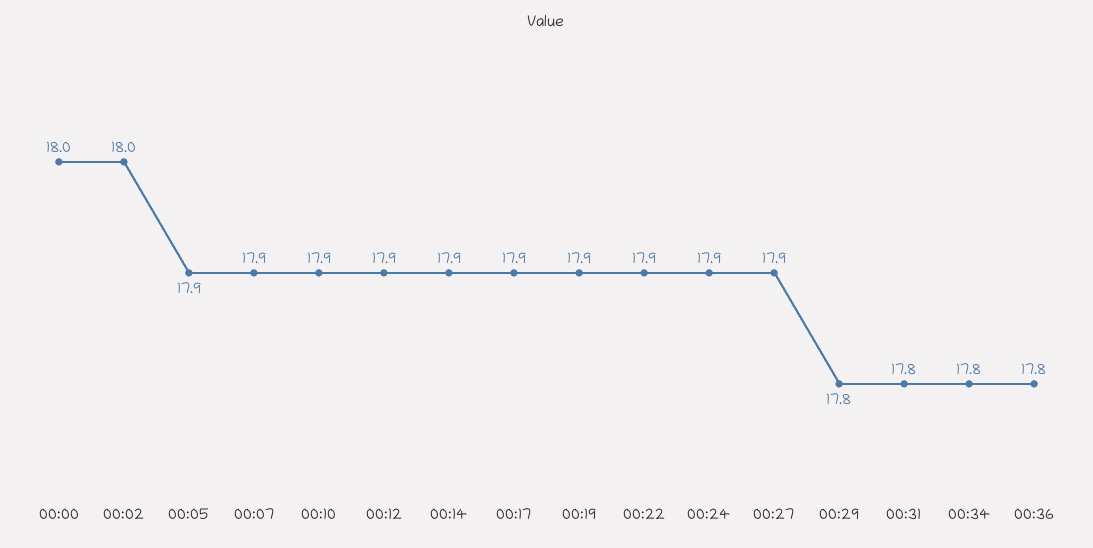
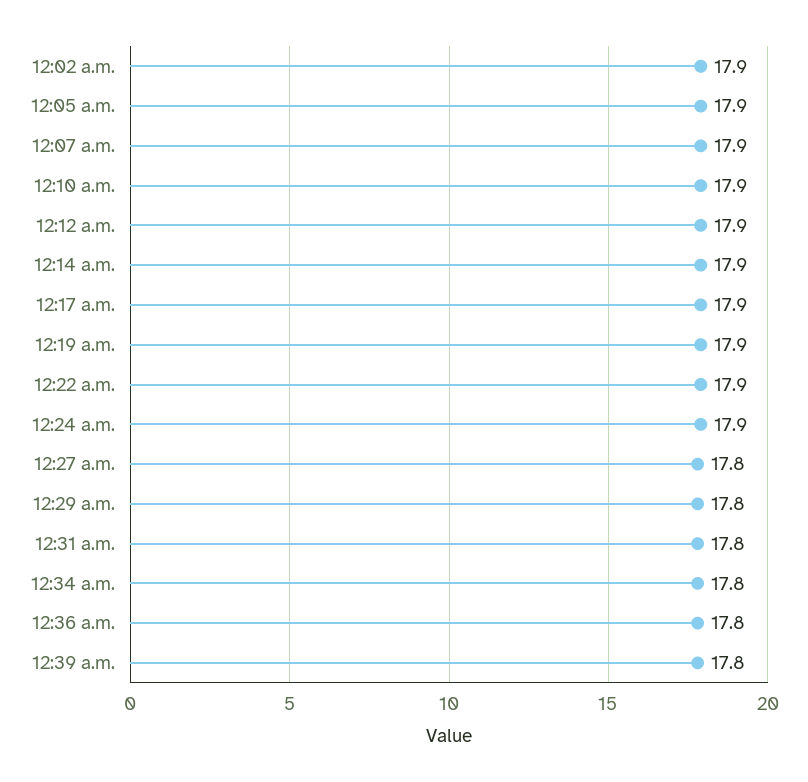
00:00: 18 -> none
00:02: 18 -> 17.9
00:27: 17.9 -> 17.8
12:39 a.m.: none -> 17.8

